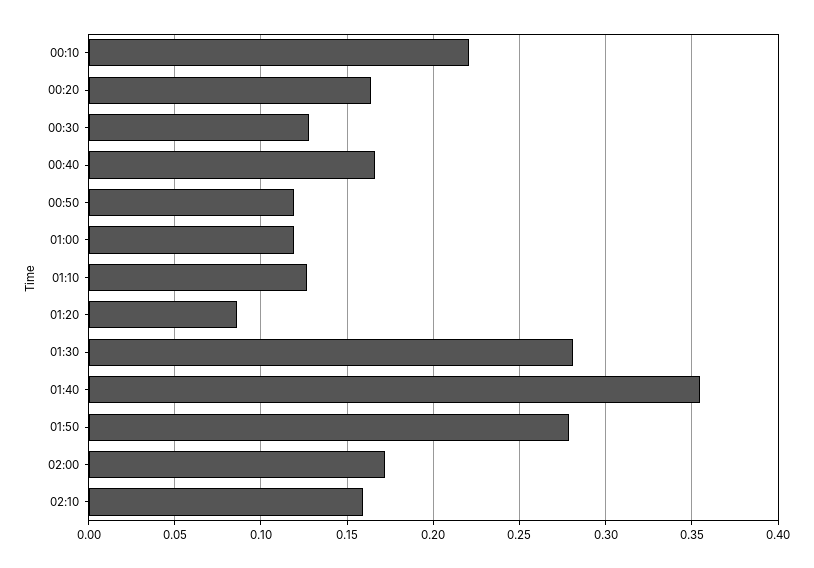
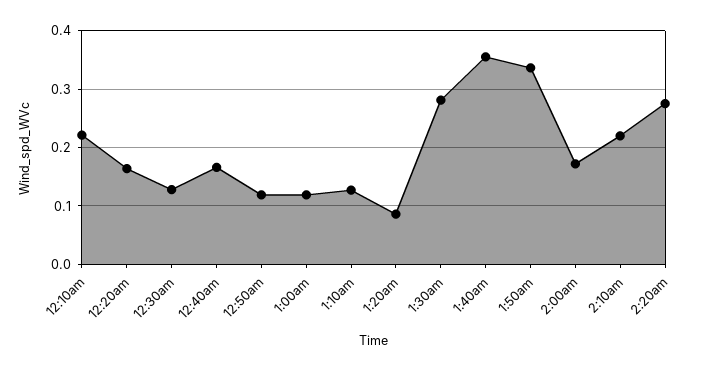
01:50: 0.28 -> 0.34
02:10: 0.16 -> 0.22
2:20am: none -> 0.28

